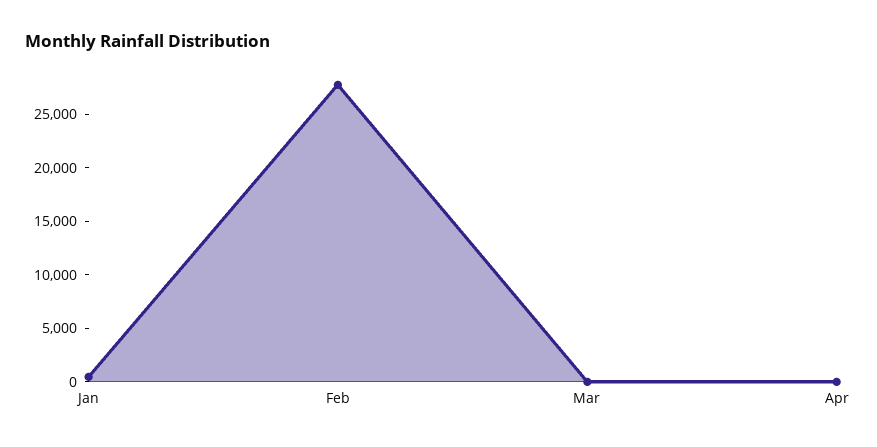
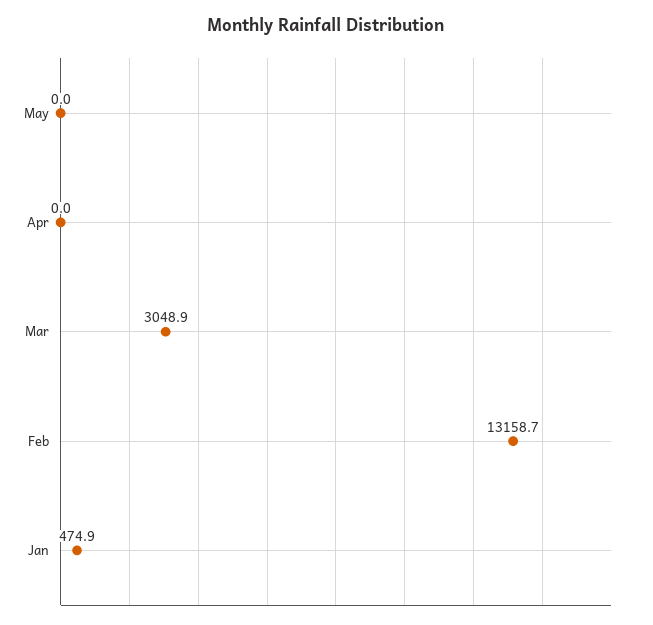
Feb: 28000 -> 13158.7
Mar: 0 -> 3048.9
May: none -> 0

